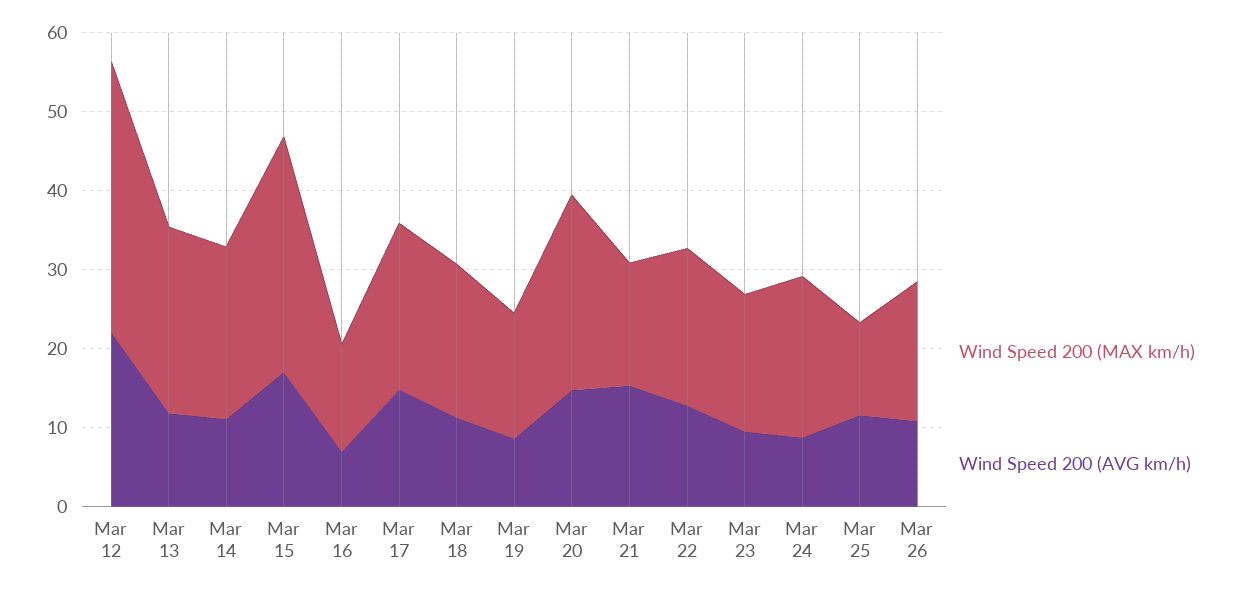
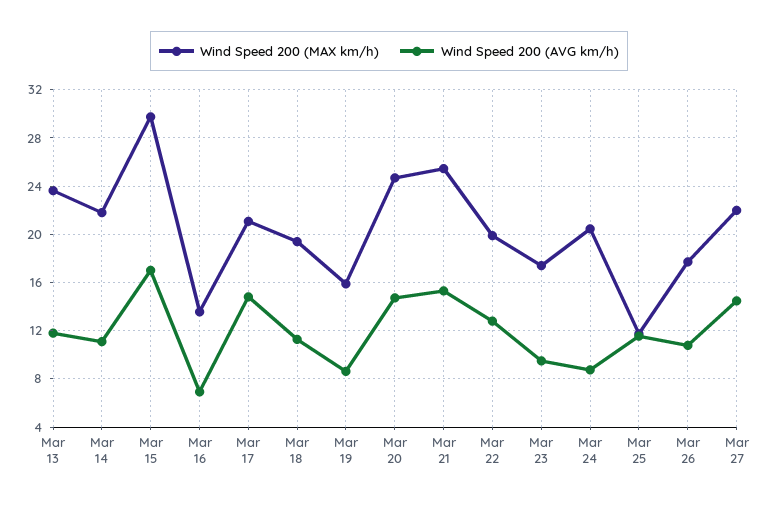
Wind Speed 200 (MAX km/h), Mar 12: 34 -> none
Wind Speed 200 (AVG km/h), Mar 12: 22 -> none
Wind Speed 200 (MAX km/h), Mar 21: 16 -> 25.5
Wind Speed 200 (MAX km/h), Mar 27: none -> 22
Wind Speed 200 (AVG km/h), Mar 27: none -> 14.5

